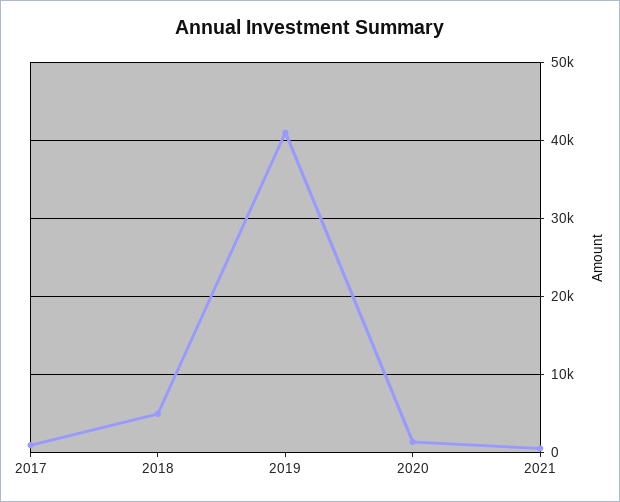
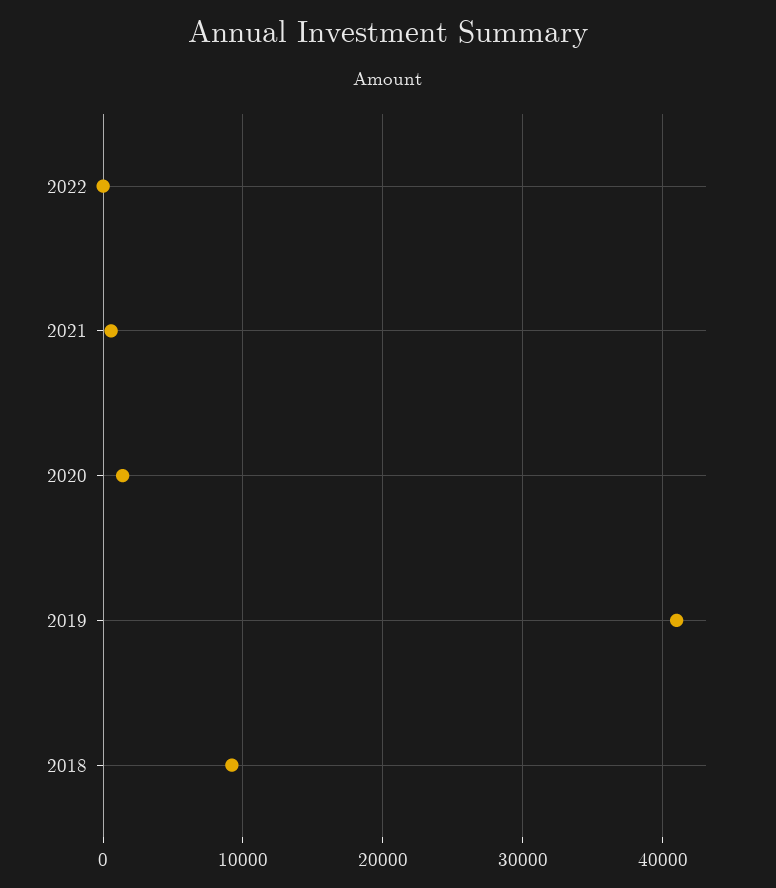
2017: 1000 -> none
2018: 5000 -> 9000
2022: none -> 0

